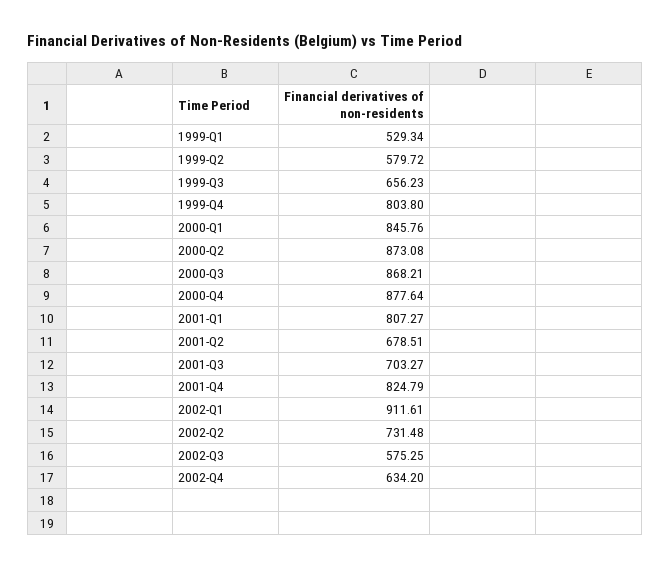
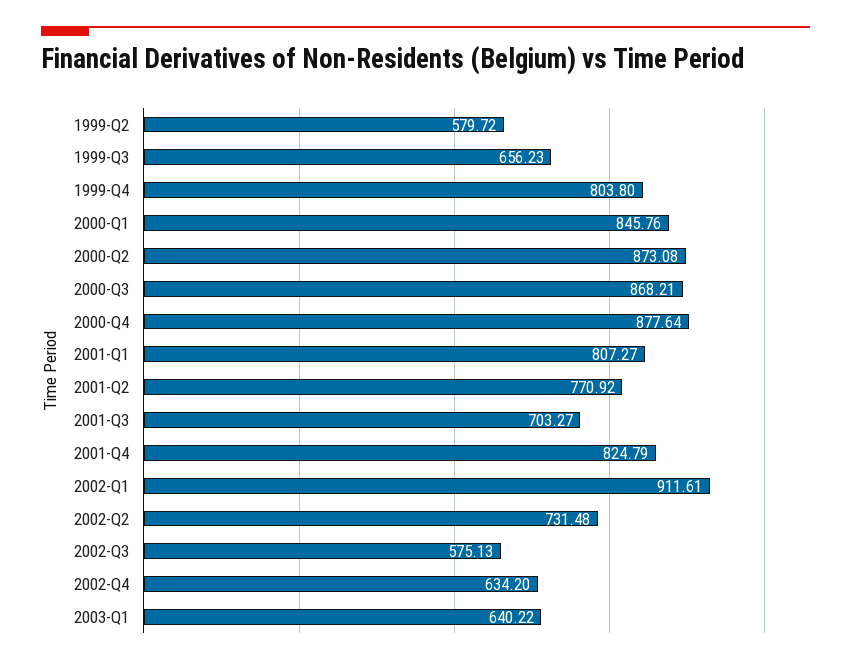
1999-Q1: 529.34 -> none
2001-Q2: 678.51 -> 770.92
2002-Q3: 575.25 -> 575.13
2003-Q1: none -> 640.22

